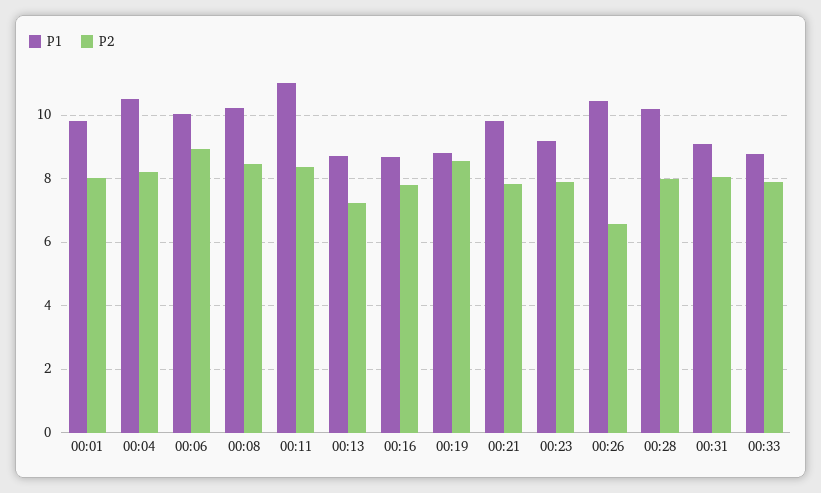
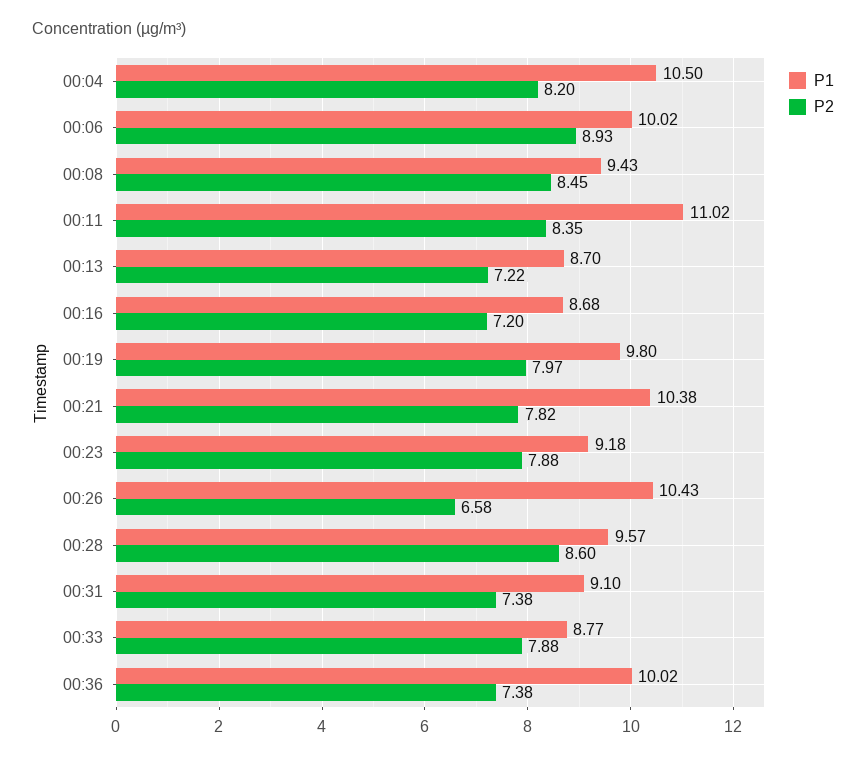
P1, 00:01: 9.8 -> none
P2, 00:01: 8 -> none
P1, 00:08: 10.2 -> 9.43
P2, 00:16: 7.8 -> 7.2
P1, 00:19: 8.8 -> 9.8
P2, 00:19: 8.6 -> 7.97
P1, 00:21: 9.8 -> 10.38
P1, 00:28: 10.2 -> 9.57
P2, 00:28: 8 -> 8.6
P2, 00:31: 8 -> 7.38
P1, 00:36: none -> 10.02
P2, 00:36: none -> 7.38

